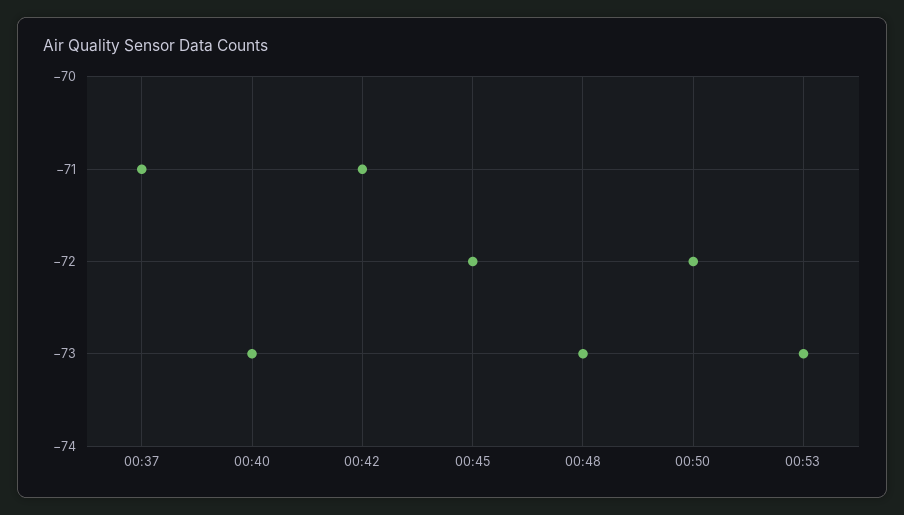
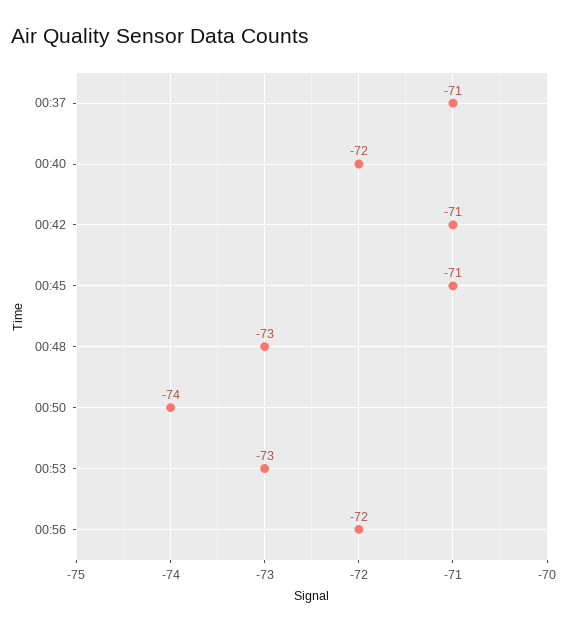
00:40: -73 -> -72
00:45: -72 -> -71
00:50: -72 -> -74
00:56: none -> -72

